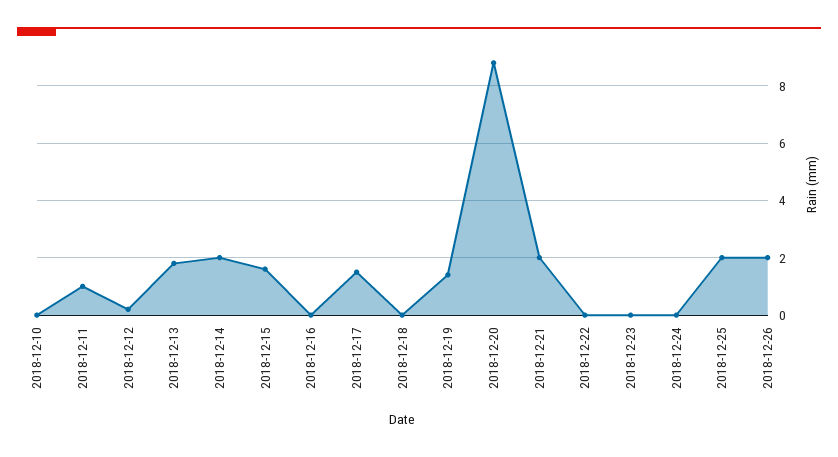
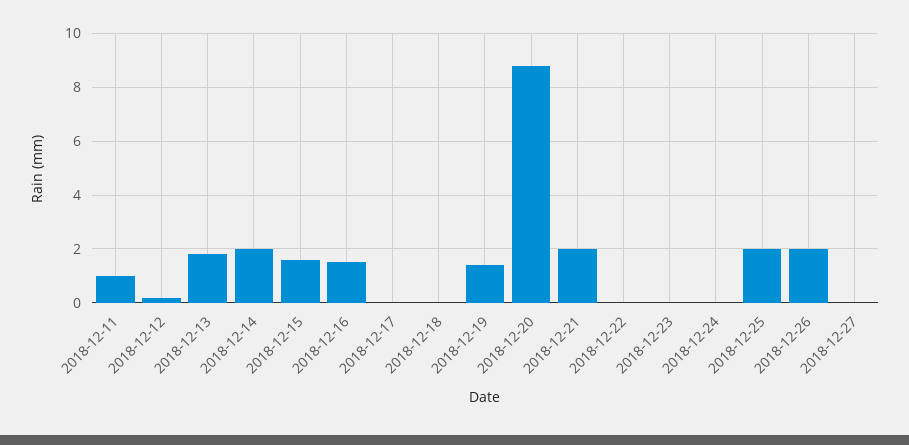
2018-12-10: 0 -> none
2018-12-16: 0 -> 1.5
2018-12-17: 1.5 -> 0
2018-12-27: none -> 0

